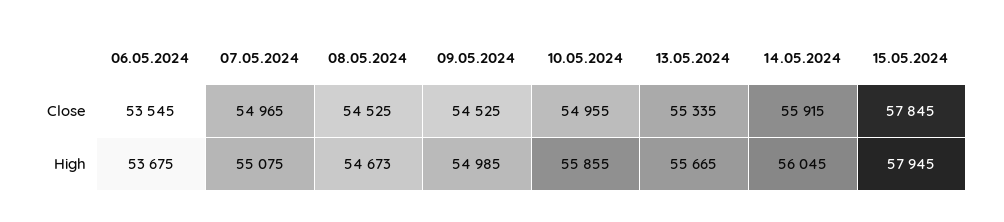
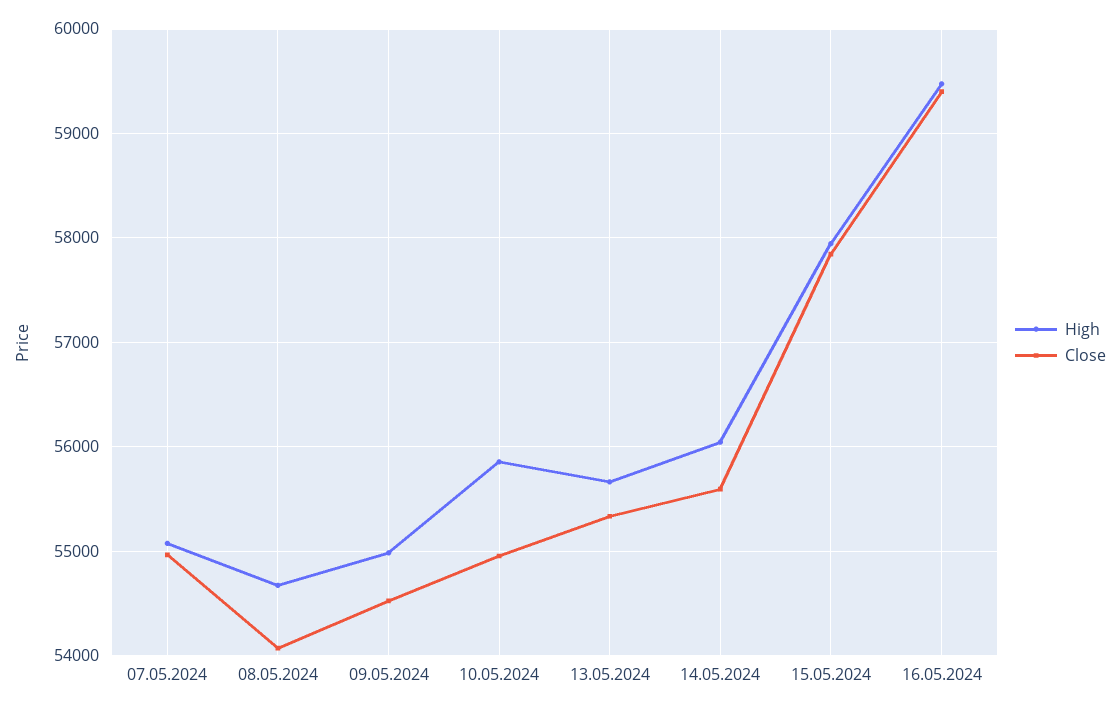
Close, 06.05.2024: 53545 -> none
Close, 08.05.2024: 54525 -> 54100
Close, 14.05.2024: 55915 -> 55600
High, 06.05.2024: 53675 -> none
High, 16.05.2024: none -> 59500
Close, 16.05.2024: none -> 59400

